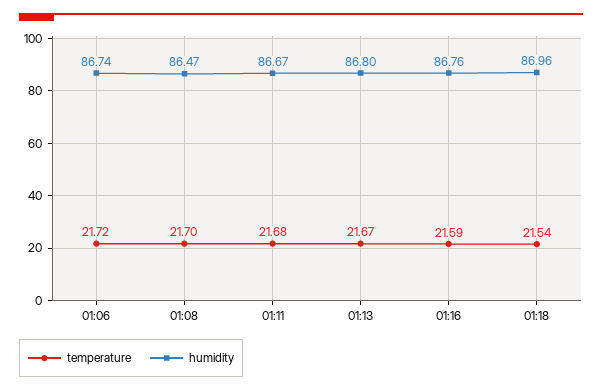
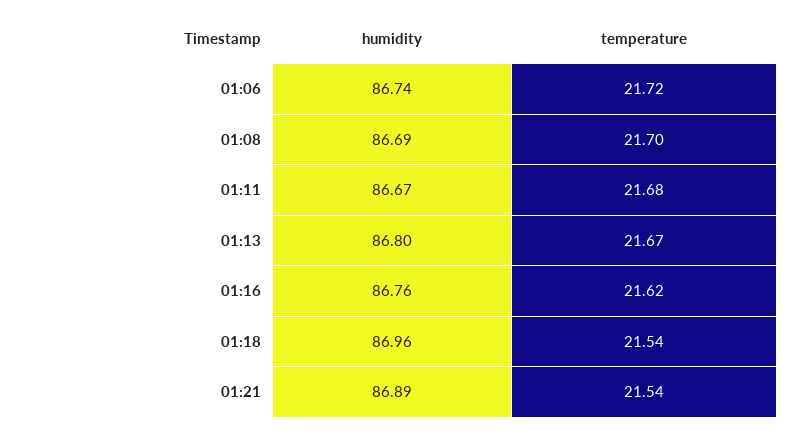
humidity, 01:08: 86.47 -> 86.69
temperature, 01:16: 21.59 -> 21.62
humidity, 01:21: none -> 86.89
temperature, 01:21: none -> 21.54

